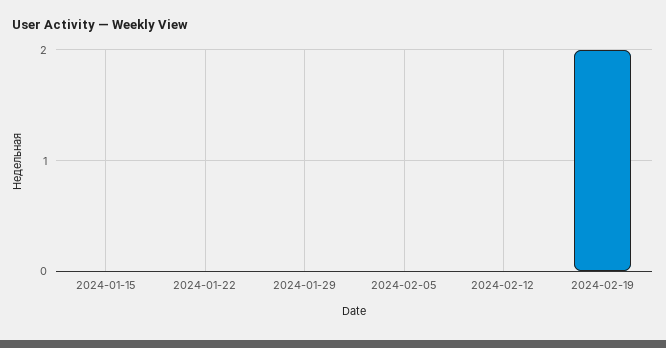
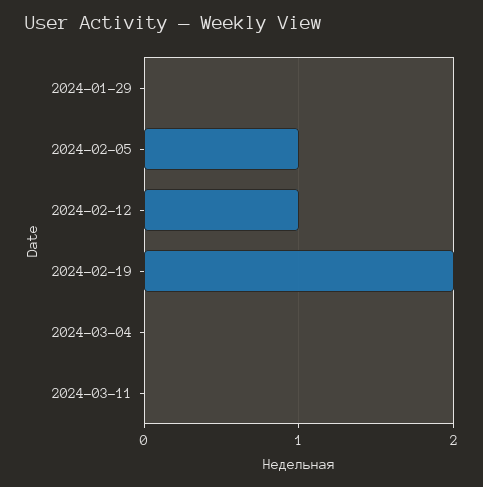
2024-01-15: 0 -> none
2024-01-22: 0 -> none
2024-02-05: 0 -> 1
2024-02-12: 0 -> 1
2024-03-04: none -> 0
2024-03-11: none -> 0

